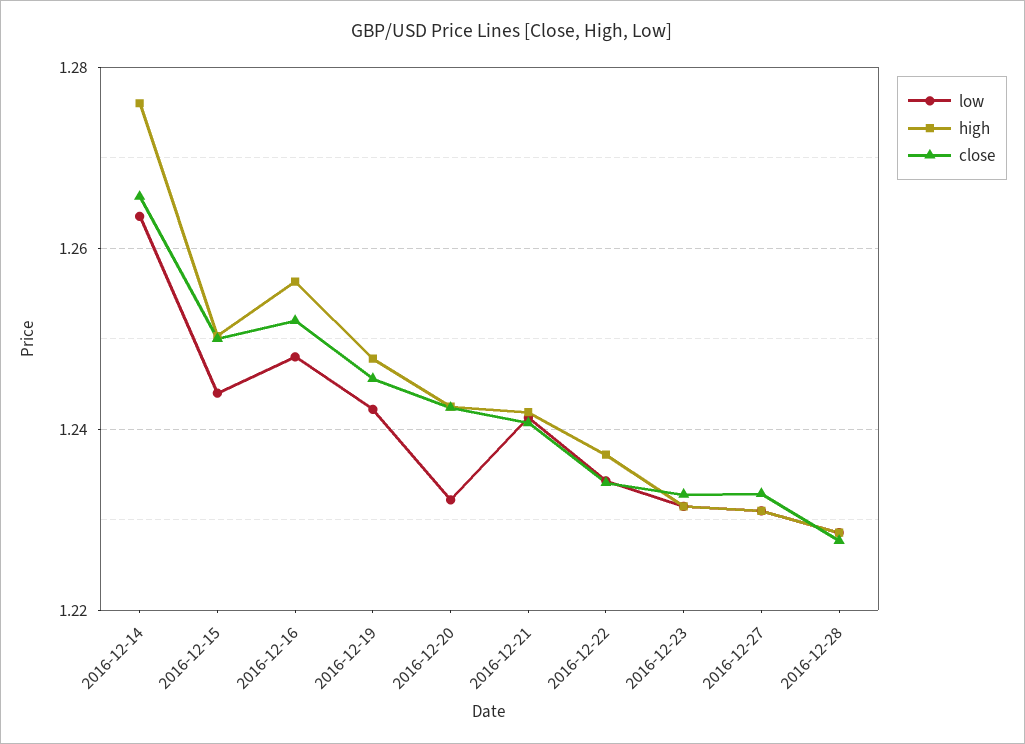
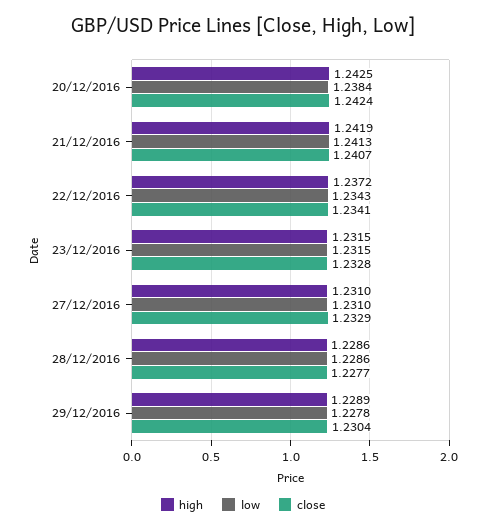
low, 2016-12-14: 1.264 -> none
high, 2016-12-14: 1.276 -> none
close, 2016-12-14: 1.266 -> none
low, 2016-12-15: 1.244 -> none
high, 2016-12-15: 1.25 -> none
close, 2016-12-15: 1.25 -> none
low, 2016-12-16: 1.248 -> none
high, 2016-12-16: 1.256 -> none
close, 2016-12-16: 1.252 -> none
low, 2016-12-19: 1.242 -> none
high, 2016-12-19: 1.248 -> none
close, 2016-12-19: 1.246 -> none
low, 2016-12-20: 1.232 -> 1.2384
high, 29/12/2016: none -> 1.2289
low, 29/12/2016: none -> 1.2278
close, 29/12/2016: none -> 1.2304

